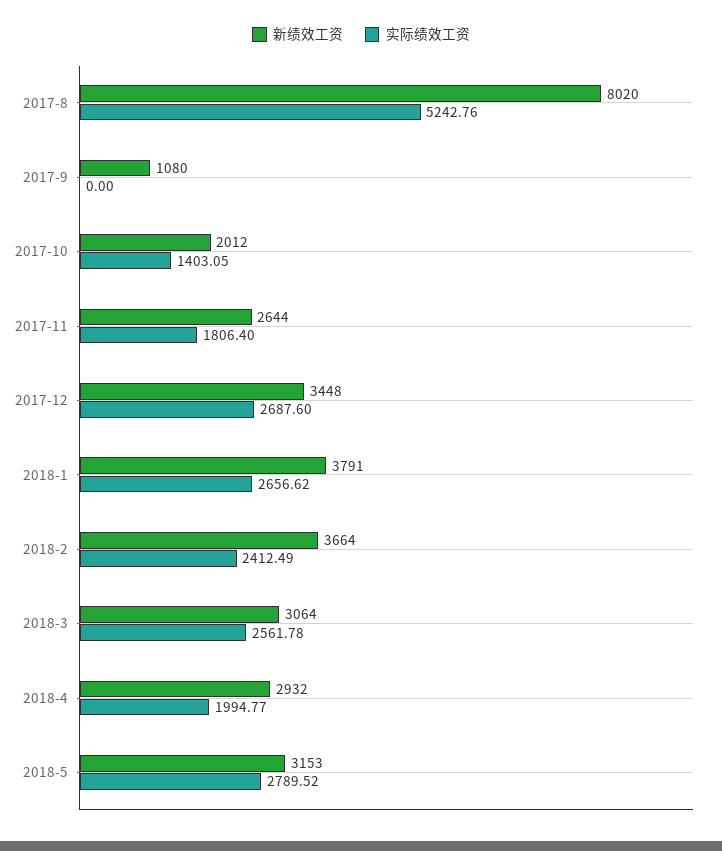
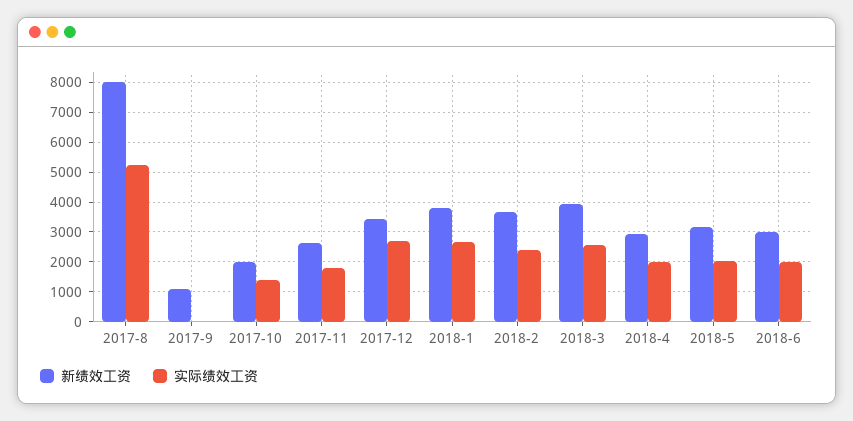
新绩效工资, 2018-3: 3064 -> 4000
实际绩效工资, 2018-5: 2789.52 -> 2000
新绩效工资, 2018-6: none -> 3000
实际绩效工资, 2018-6: none -> 2000

